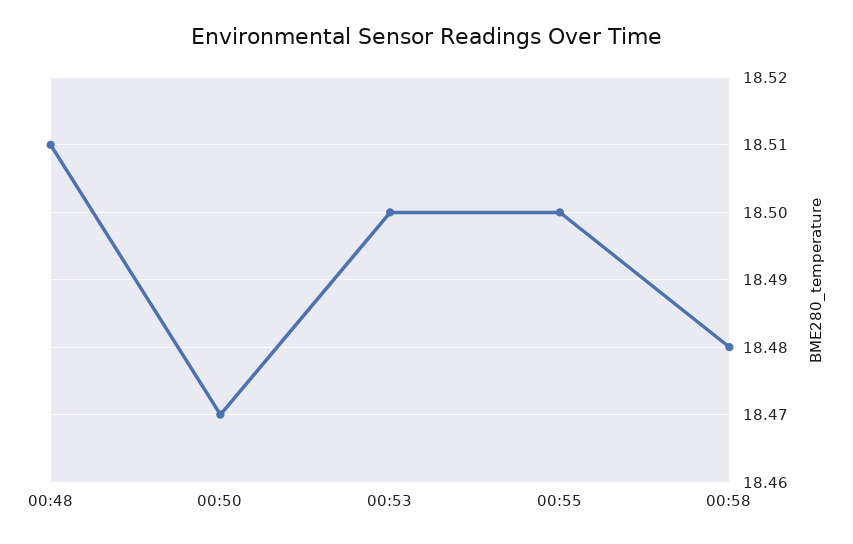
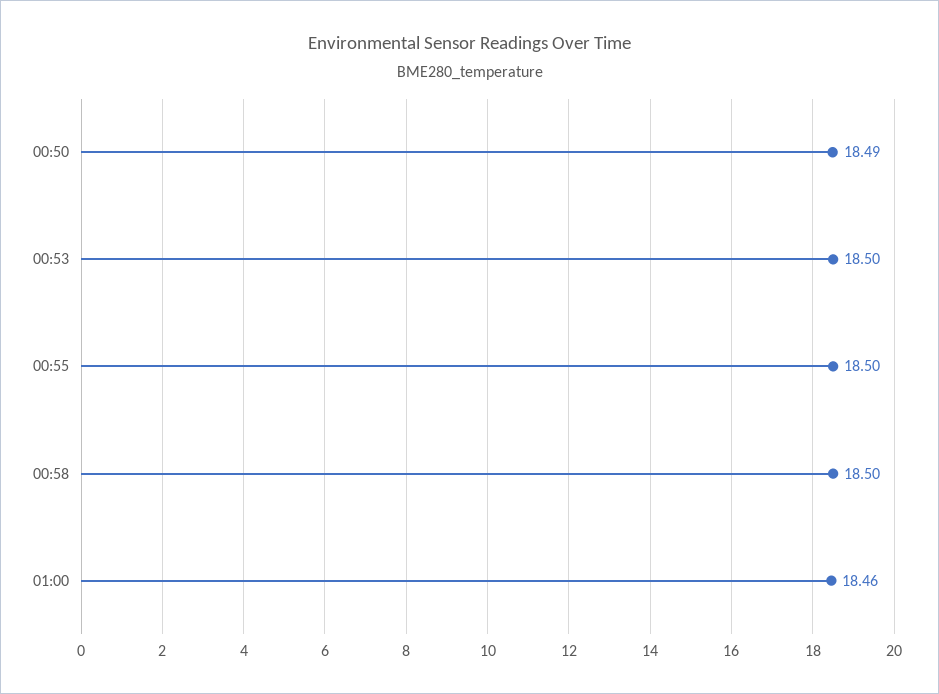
00:48: 18.51 -> none
00:50: 18.47 -> 18.49
00:58: 18.48 -> 18.5
01:00: none -> 18.46

